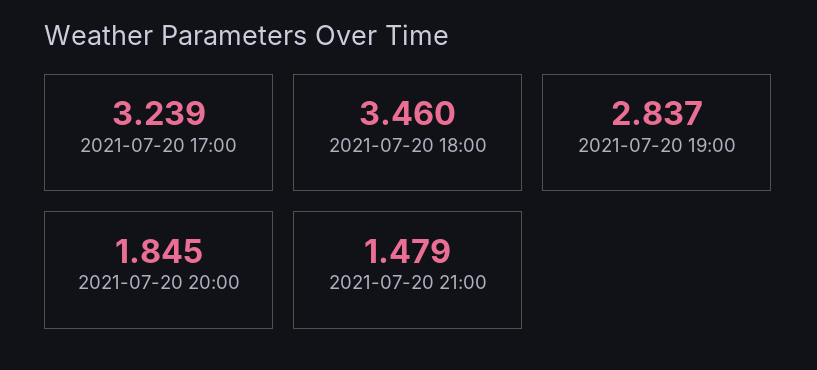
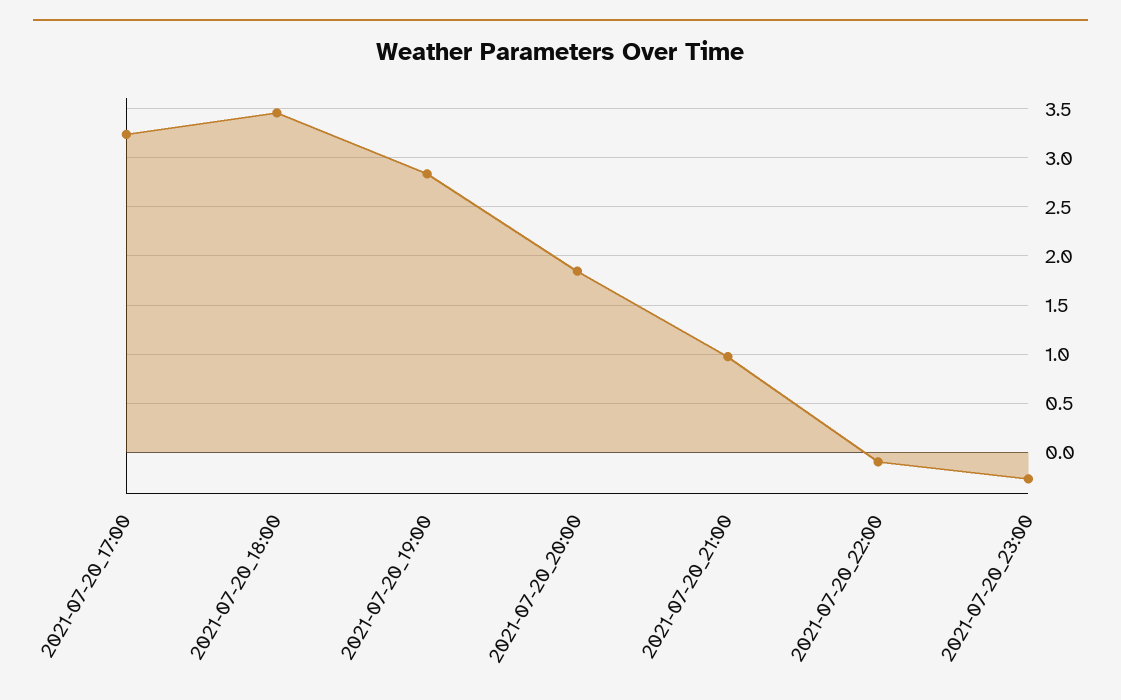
2021-07-20 21:00: 1.479 -> 1
2021-07-20_22:00: none -> -0.1
2021-07-20_23:00: none -> -0.3

